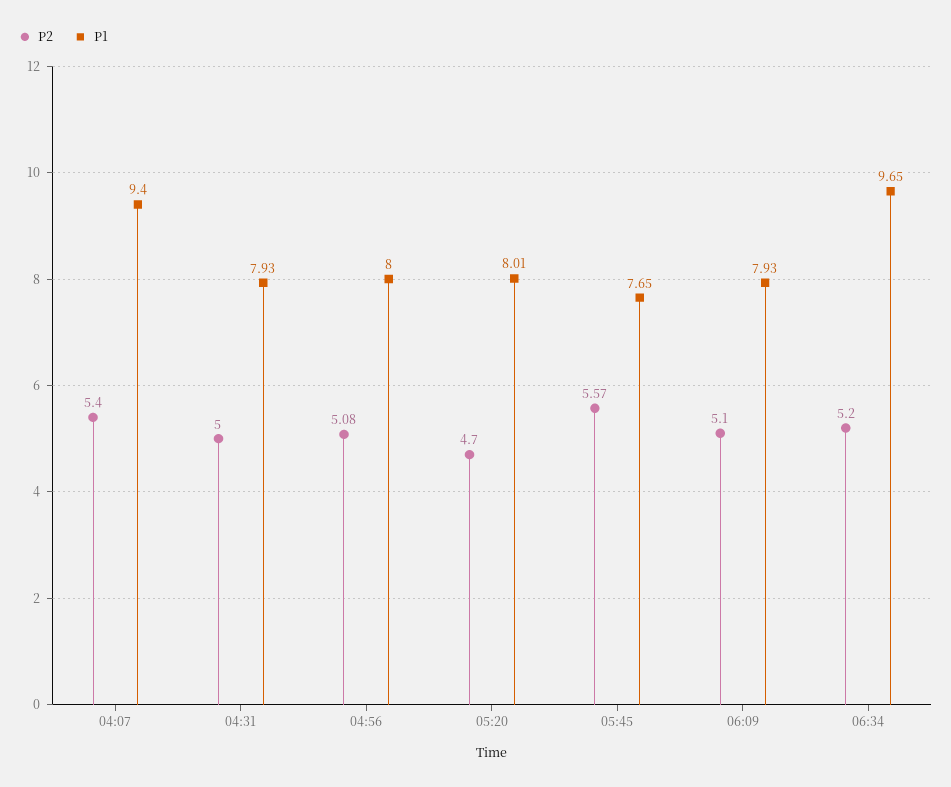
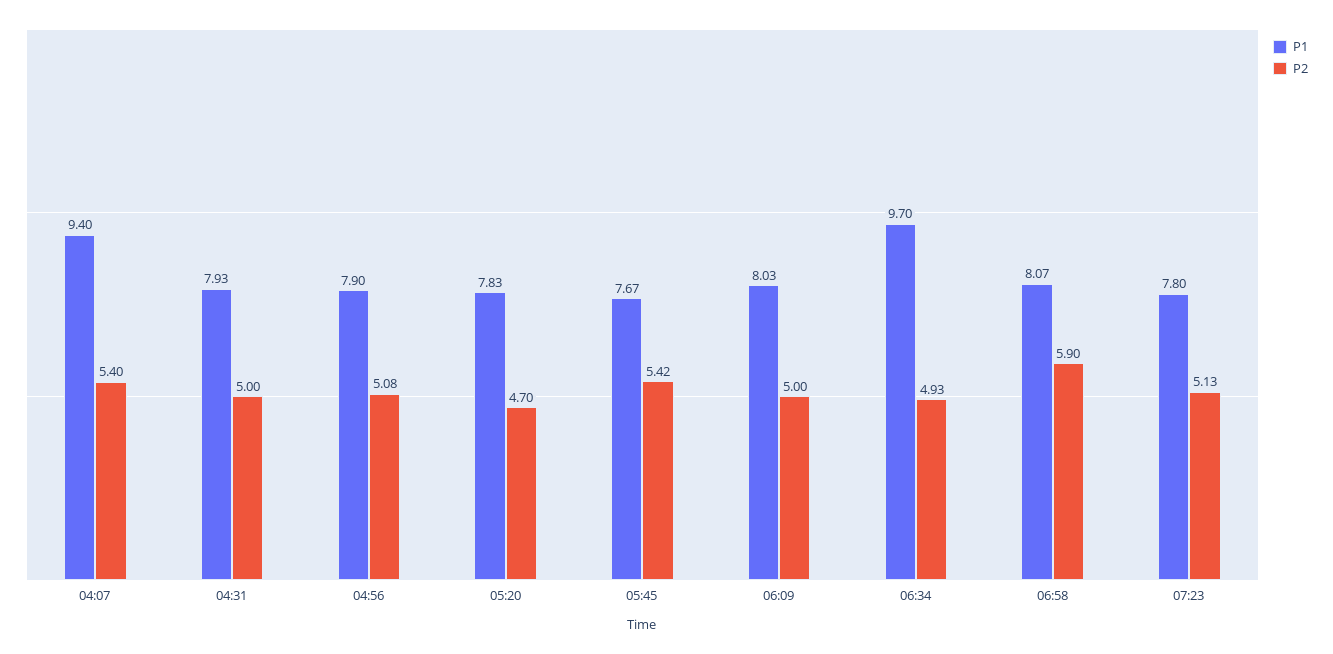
P1, 04:56: 8 -> 7.9
P1, 05:20: 8.01 -> 7.83
P2, 05:45: 5.57 -> 5.42
P1, 05:45: 7.65 -> 7.67
P2, 06:09: 5.1 -> 5
P1, 06:09: 7.93 -> 8.03
P2, 06:34: 5.2 -> 4.93
P1, 06:34: 9.65 -> 9.7
P1, 06:58: none -> 8.07
P2, 06:58: none -> 5.9
P1, 07:23: none -> 7.8
P2, 07:23: none -> 5.13

